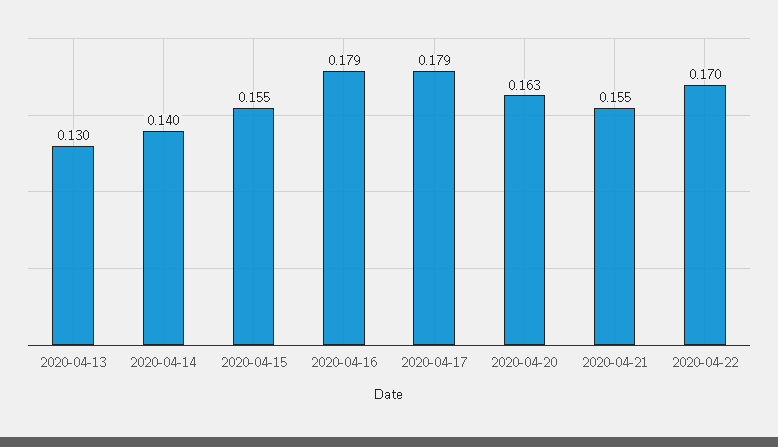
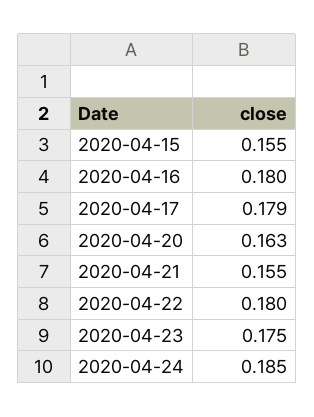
2020-04-13: 0.13 -> none
2020-04-14: 0.14 -> none
2020-04-16: 0.179 -> 0.18
2020-04-22: 0.17 -> 0.18
2020-04-23: none -> 0.175
2020-04-24: none -> 0.185

